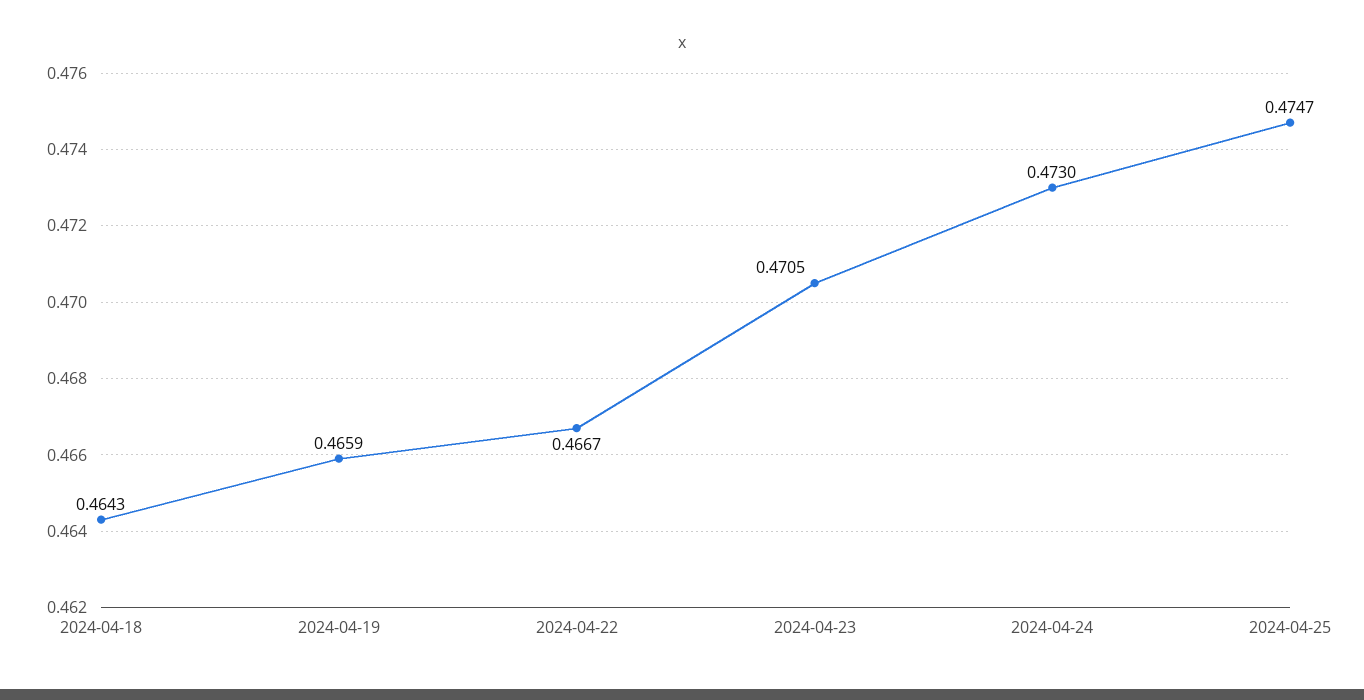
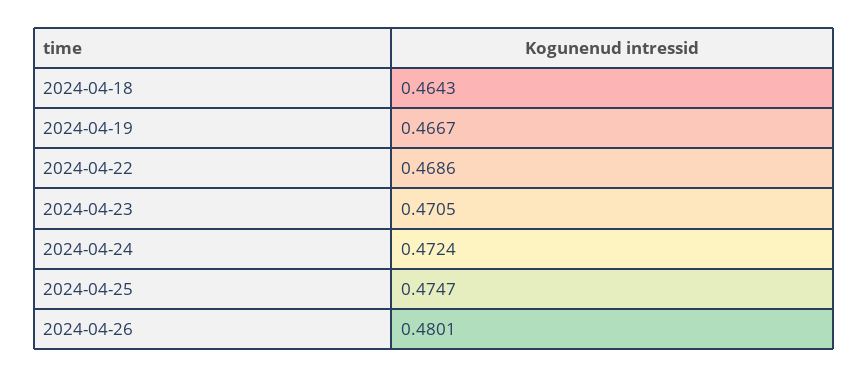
2024-04-19: 0.4659 -> 0.4667
2024-04-22: 0.4667 -> 0.4686
2024-04-24: 0.473 -> 0.4724
2024-04-26: none -> 0.4801

